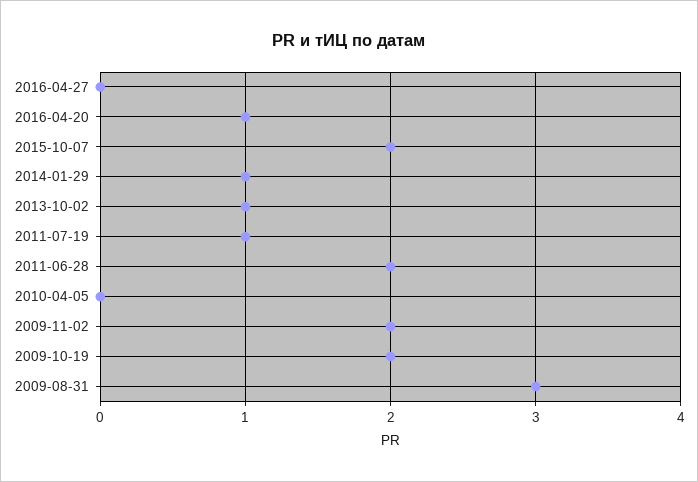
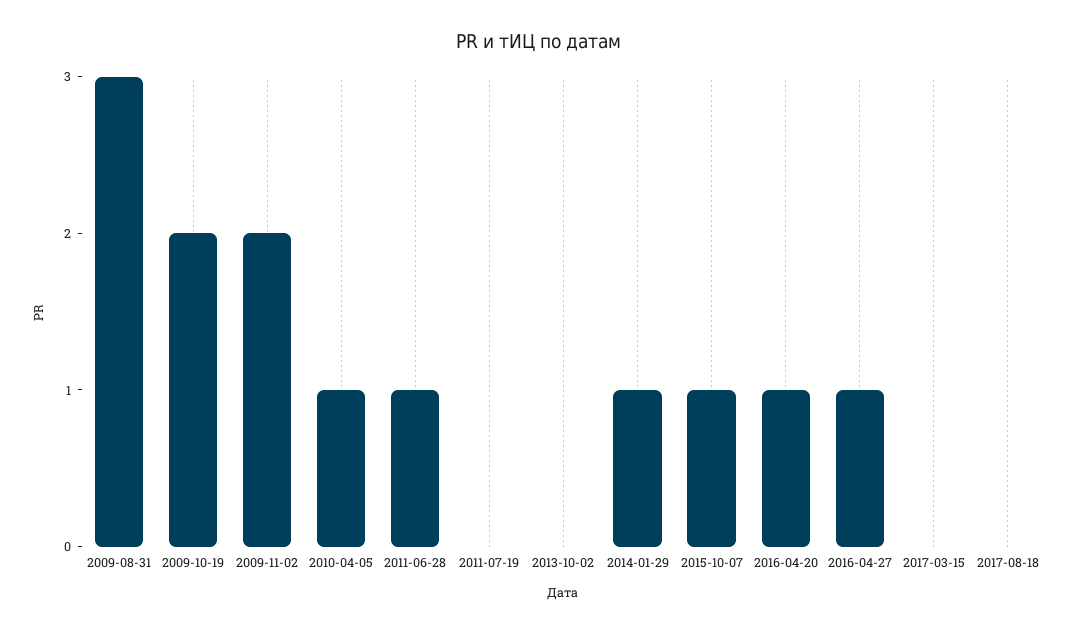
2016-04-27: 0 -> 1
2015-10-07: 2 -> 1
2013-10-02: 1 -> 0
2011-07-19: 1 -> 0
2011-06-28: 2 -> 1
2010-04-05: 0 -> 1
2017-03-15: none -> 0
2017-08-18: none -> 0

